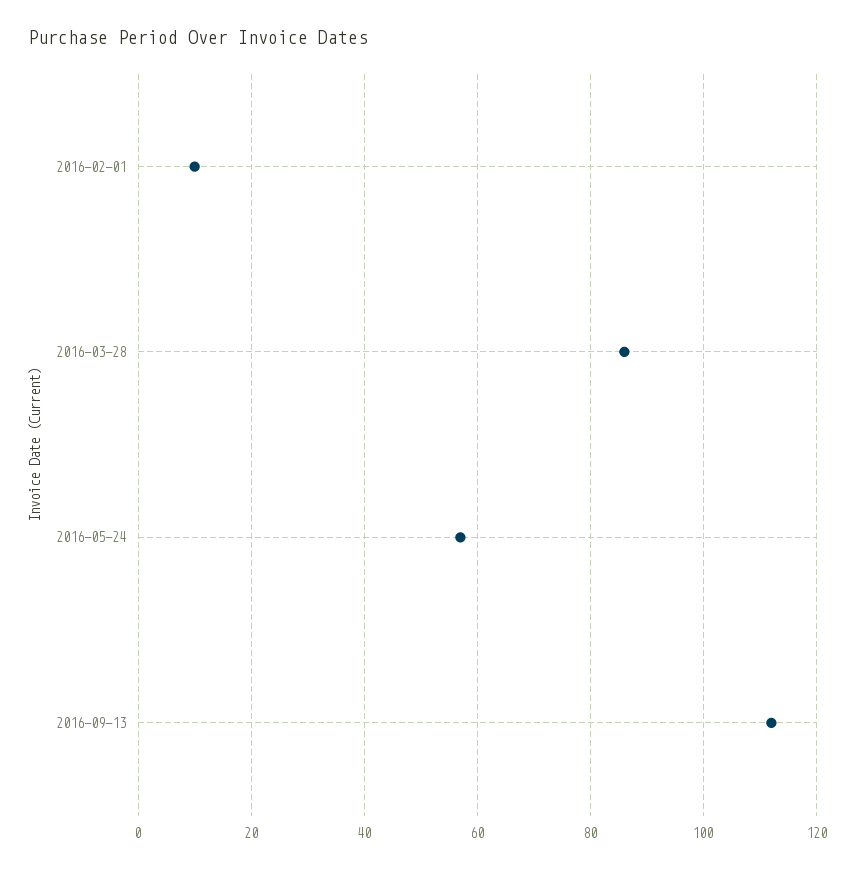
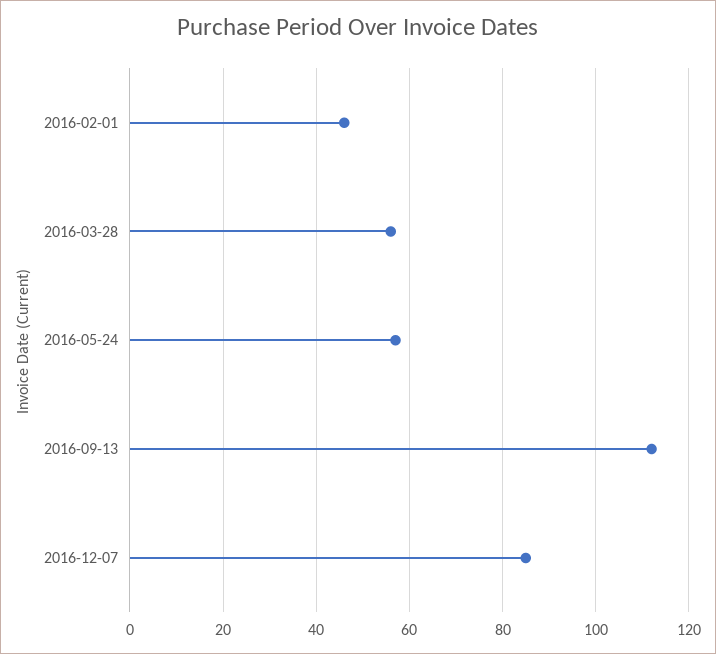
2016-02-01: 10 -> 45
2016-03-28: 85 -> 55
2016-12-07: none -> 85

